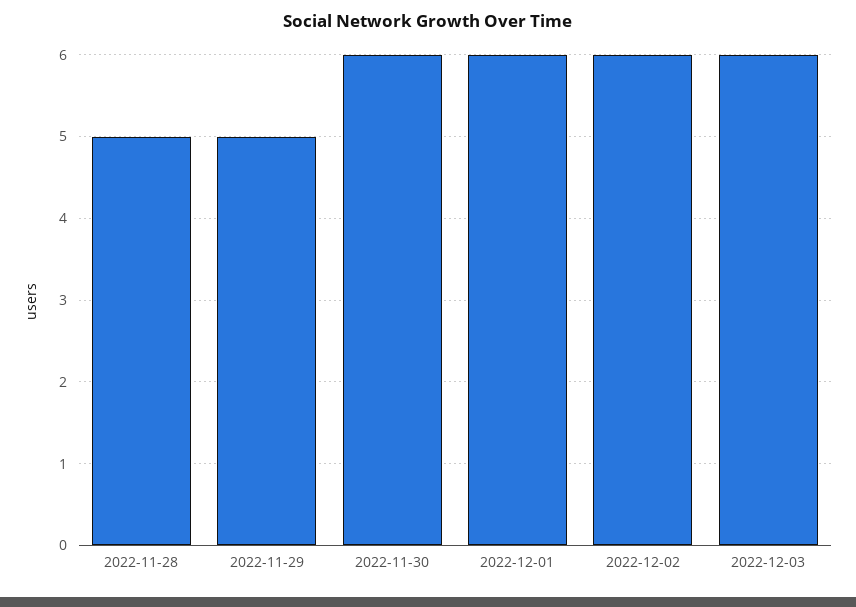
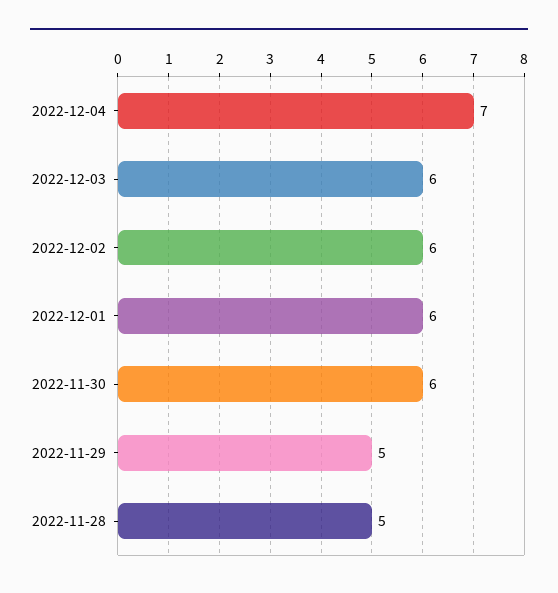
2022-12-04: none -> 7

